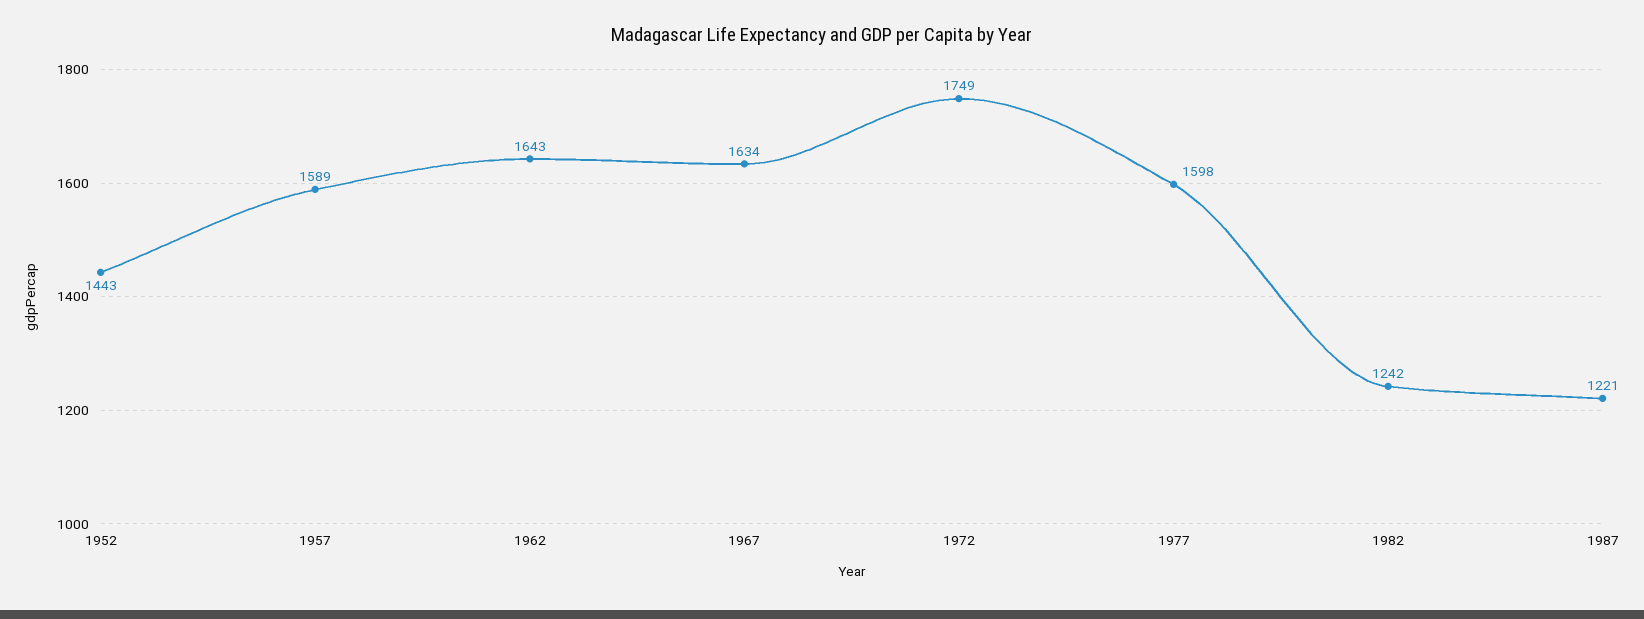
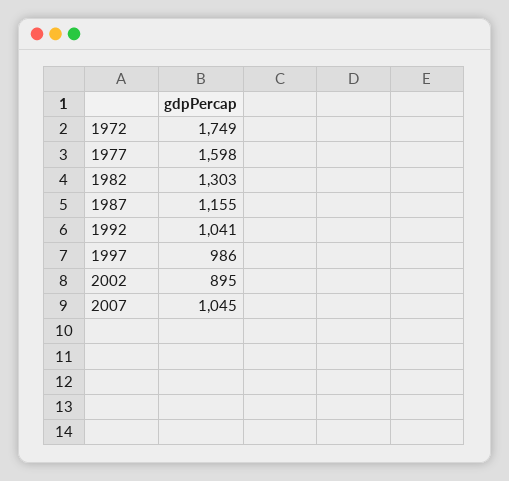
1952: 1443 -> none
1957: 1589 -> none
1962: 1643 -> none
1967: 1634 -> none
1982: 1242 -> 1303
1987: 1221 -> 1155
1992: none -> 1041
1997: none -> 986
2002: none -> 895
2007: none -> 1045

